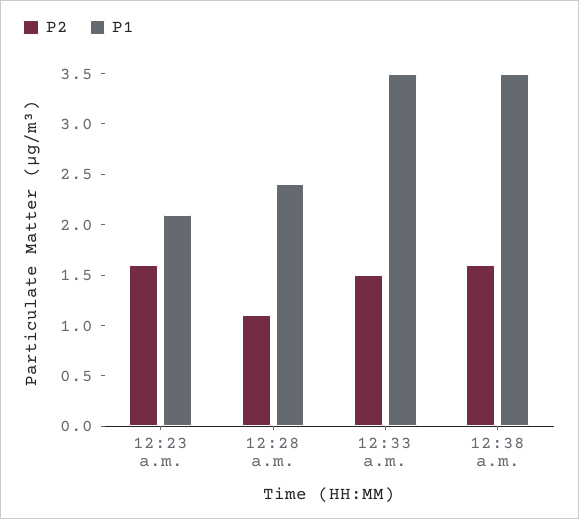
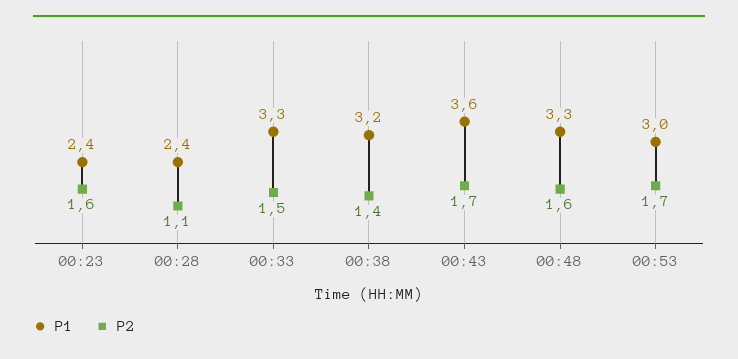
P1, 12:23 a.m.: 2.1 -> 2.4
P1, 12:33 a.m.: 3.5 -> 3.3
P2, 12:38 a.m.: 1.6 -> 1.4
P1, 12:38 a.m.: 3.5 -> 3.2
P1, 00:43: none -> 3.6
P2, 00:43: none -> 1.7
P1, 00:48: none -> 3.3
P2, 00:48: none -> 1.6
P1, 00:53: none -> 3
P2, 00:53: none -> 1.7

